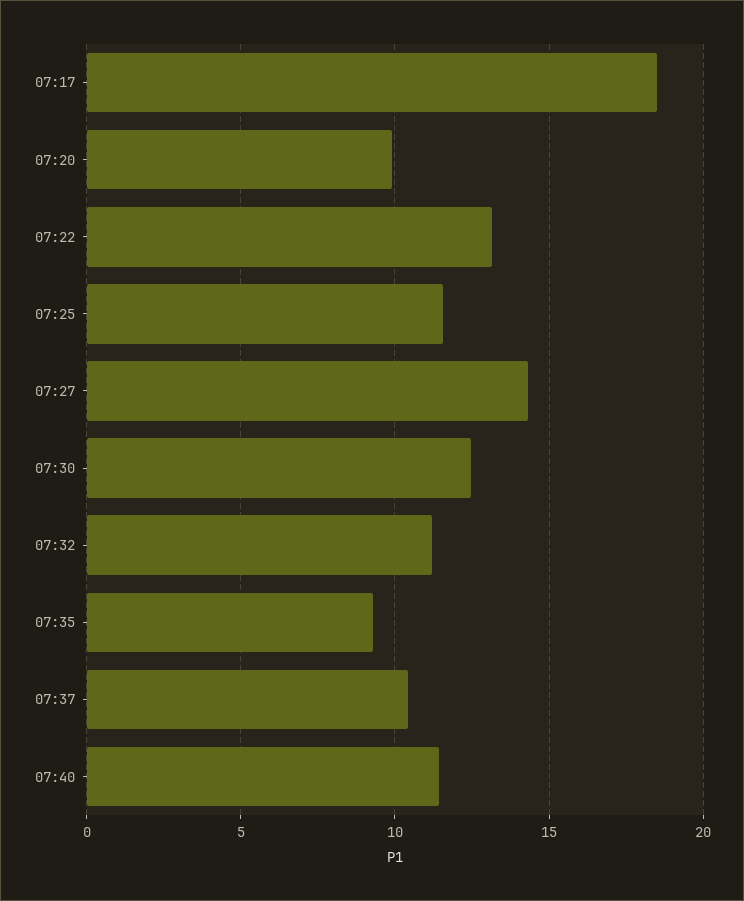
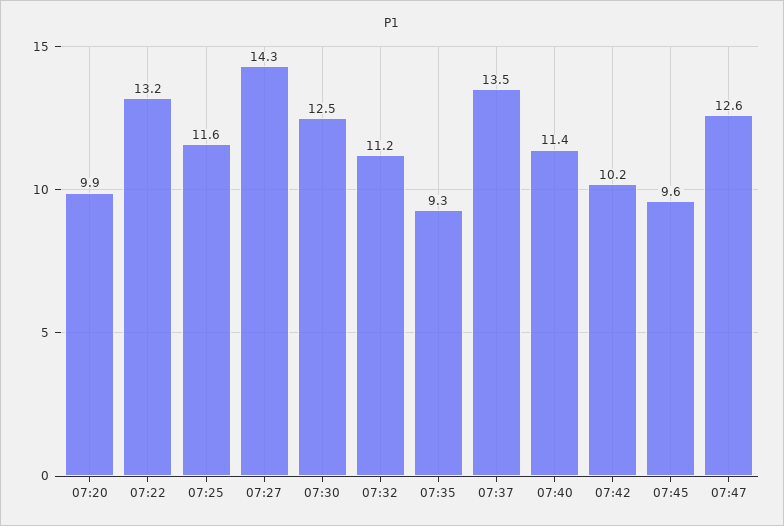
07:17: 18.5 -> none
07:37: 10.5 -> 13.5
07:42: none -> 10.2
07:45: none -> 9.6
07:47: none -> 12.6

